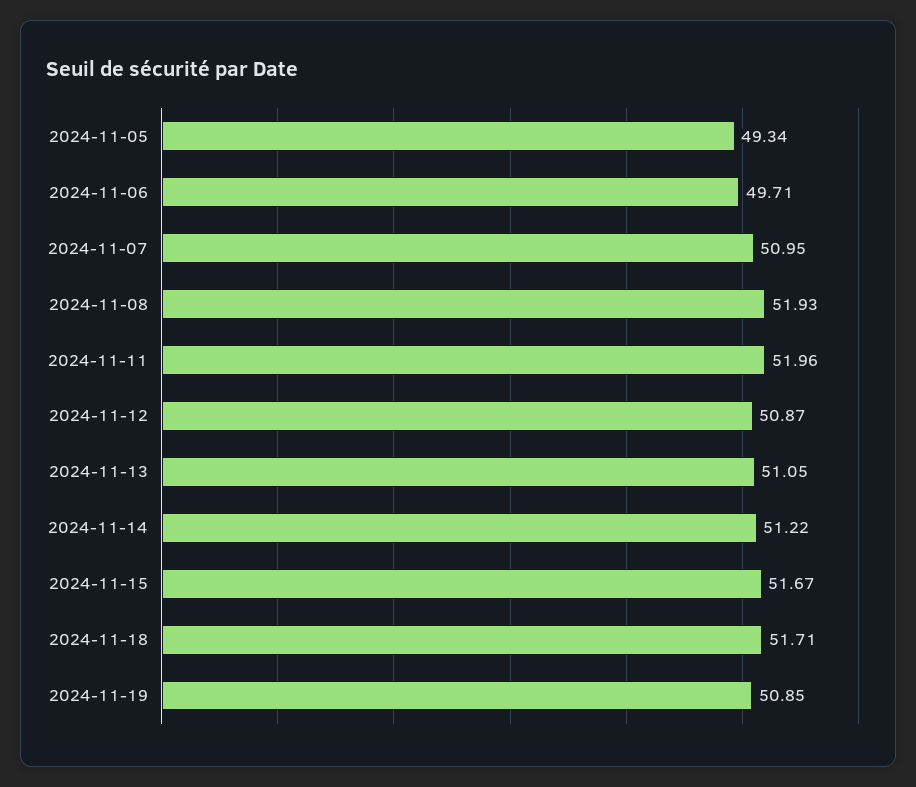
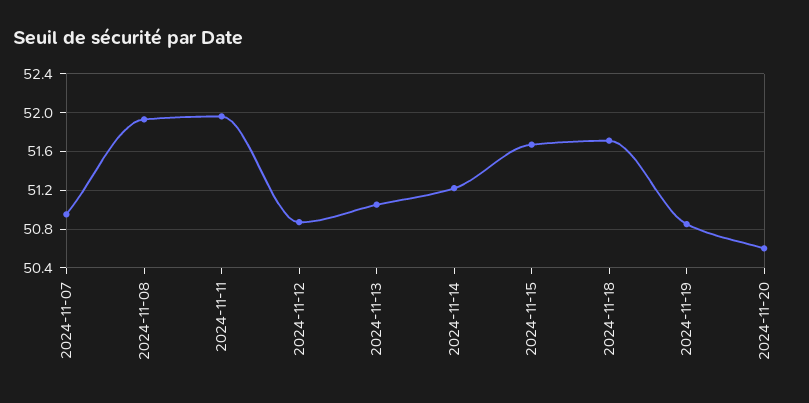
2024-11-05: 49.34 -> none
2024-11-06: 49.71 -> none
2024-11-20: none -> 50.6

